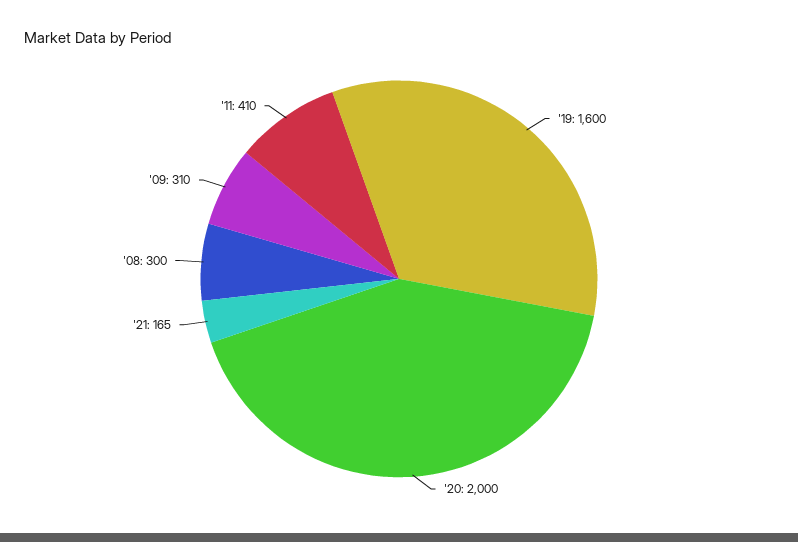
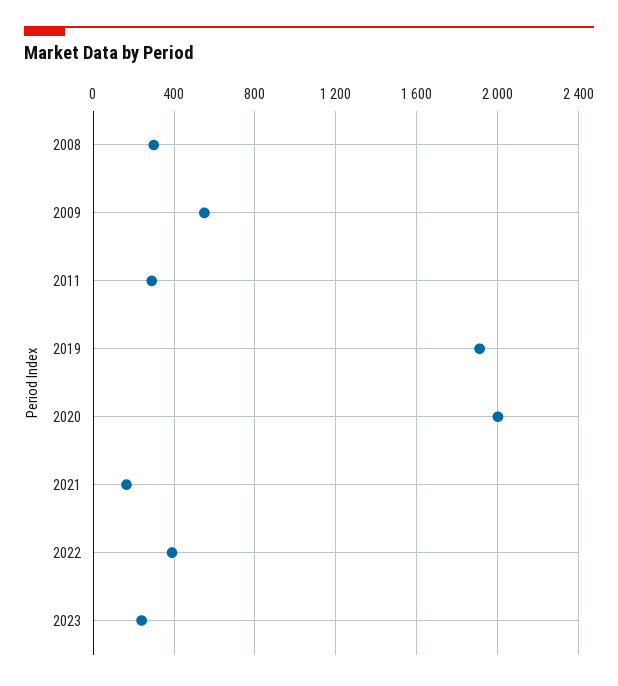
'19: 1600 -> 1900
'09: 310 -> 550
'11: 410 -> 300
2022: none -> 400
2023: none -> 250

